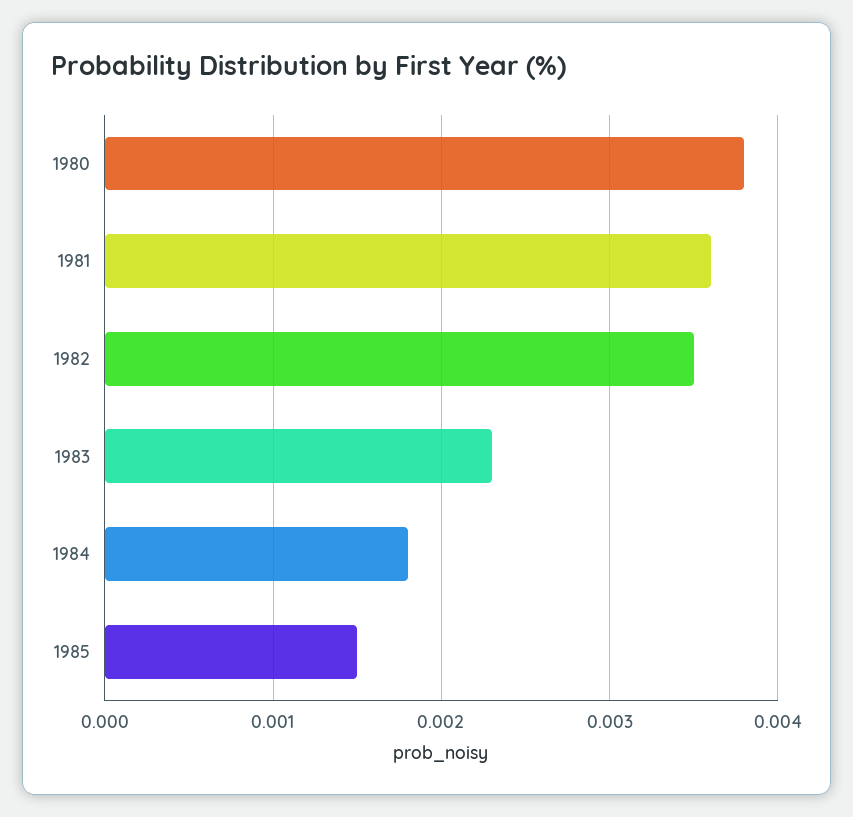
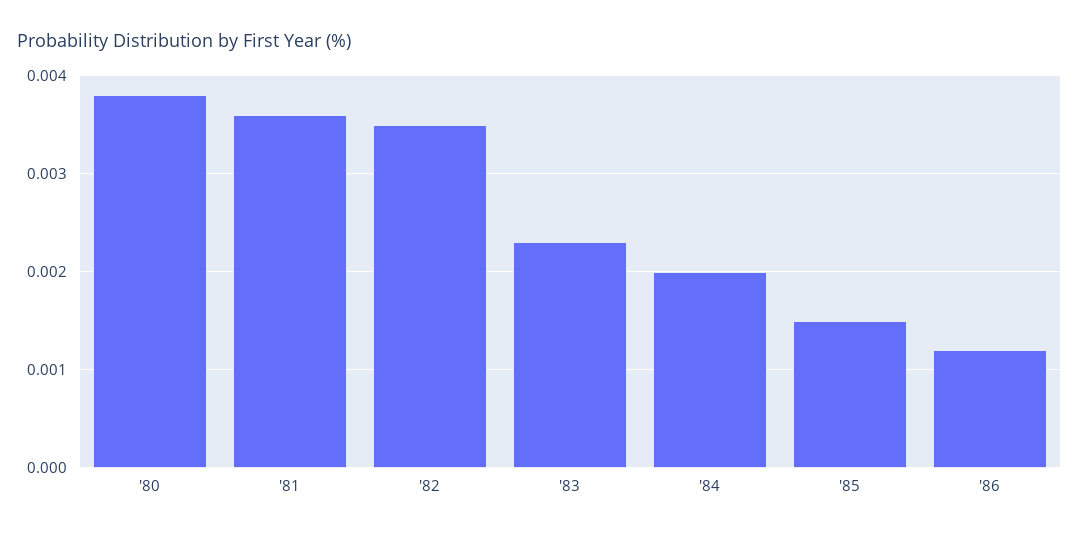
1984: 0.0018 -> 0.002
'86: none -> 0.0012

